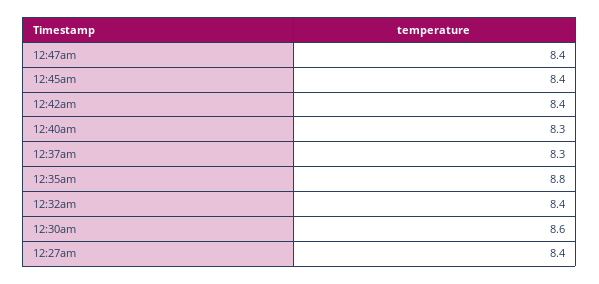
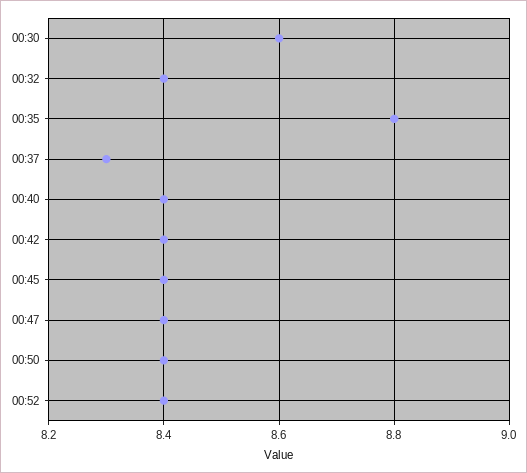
12:40am: 8.3 -> 8.4
12:27am: 8.4 -> none
00:50: none -> 8.4
00:52: none -> 8.4

